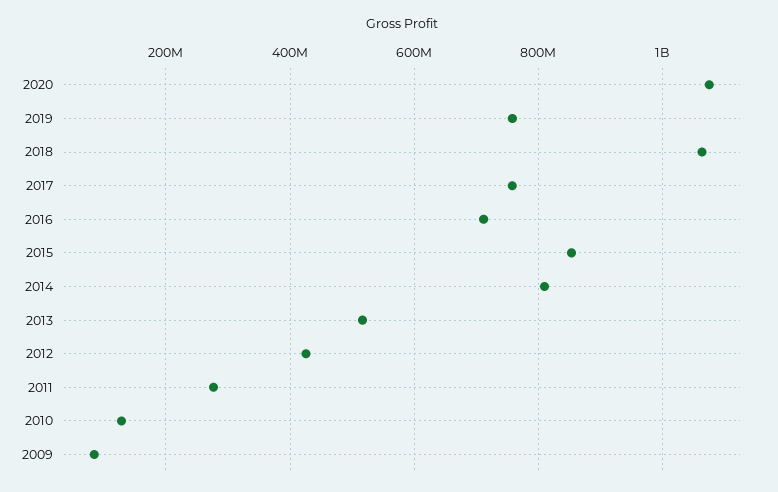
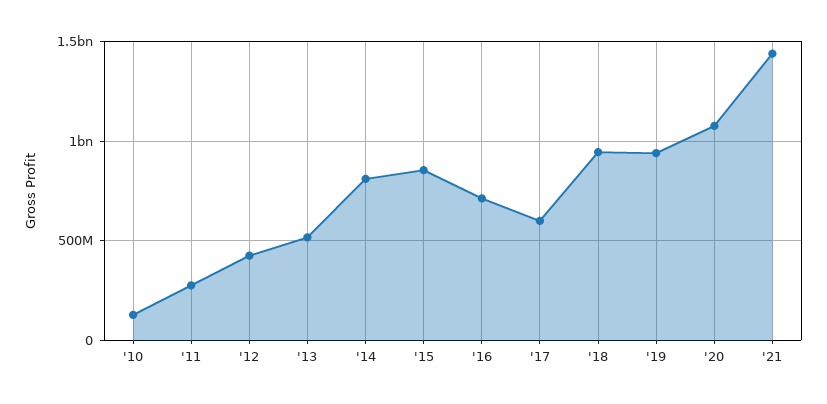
2019: 760000000 -> 950000000
2018: 1060000000 -> 950000000
2017: 760000000 -> 600000000
2009: 80000000 -> none
'21: none -> 1450000000

